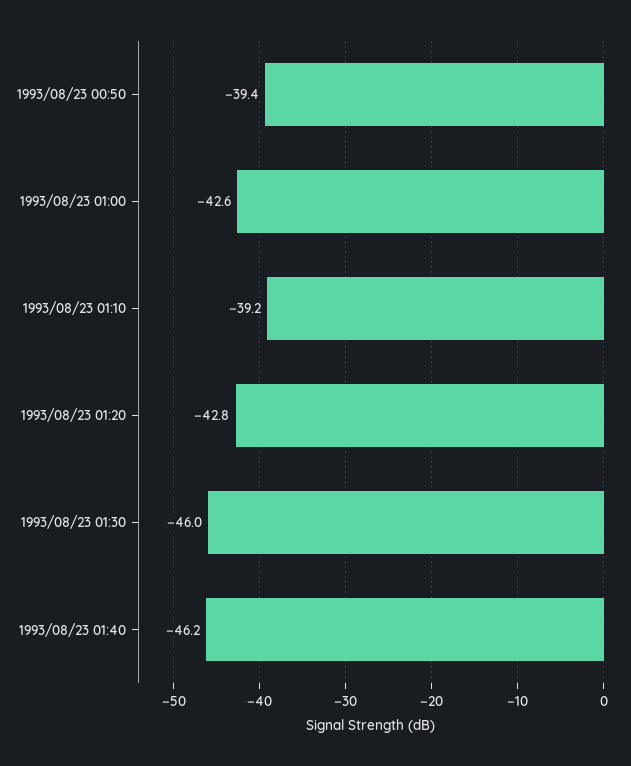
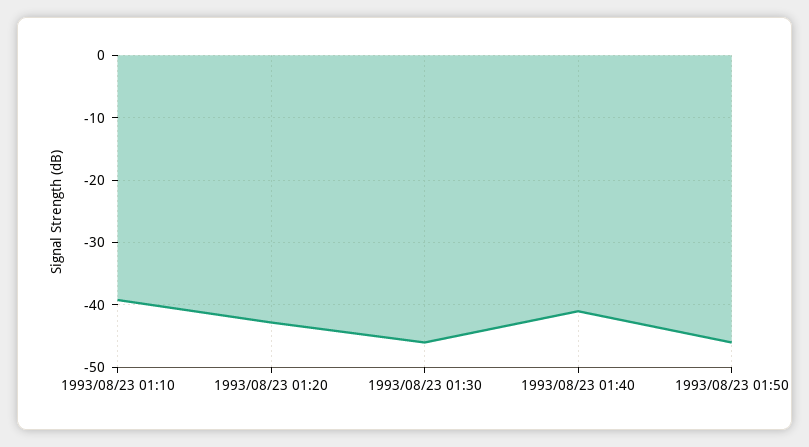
1993/08/23 00:50: -39.4 -> none
1993/08/23 01:00: -42.6 -> none
1993/08/23 01:40: -46.2 -> -41
1993/08/23 01:50: none -> -46

